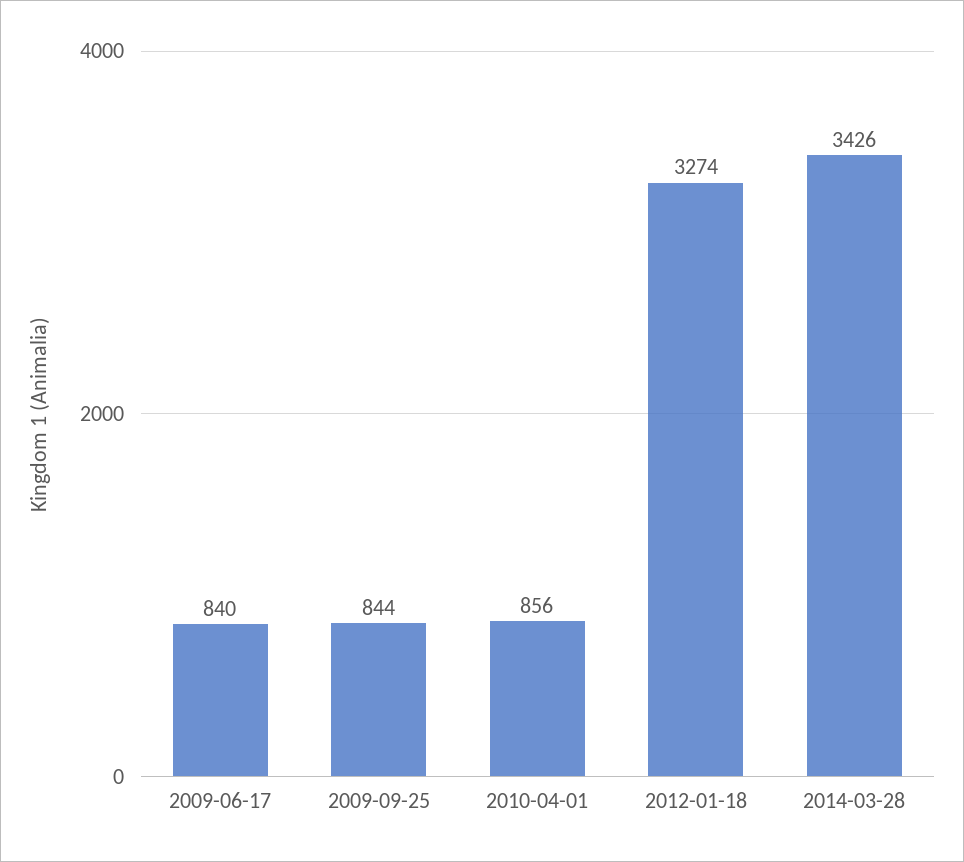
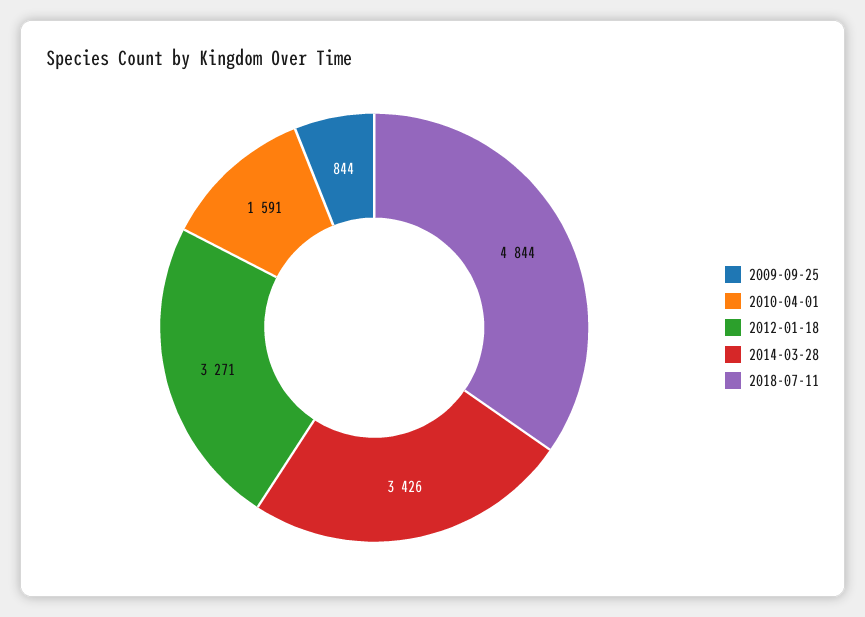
2009-06-17: 840 -> none
2010-04-01: 856 -> 1591
2012-01-18: 3274 -> 3271
2018-07-11: none -> 4844

